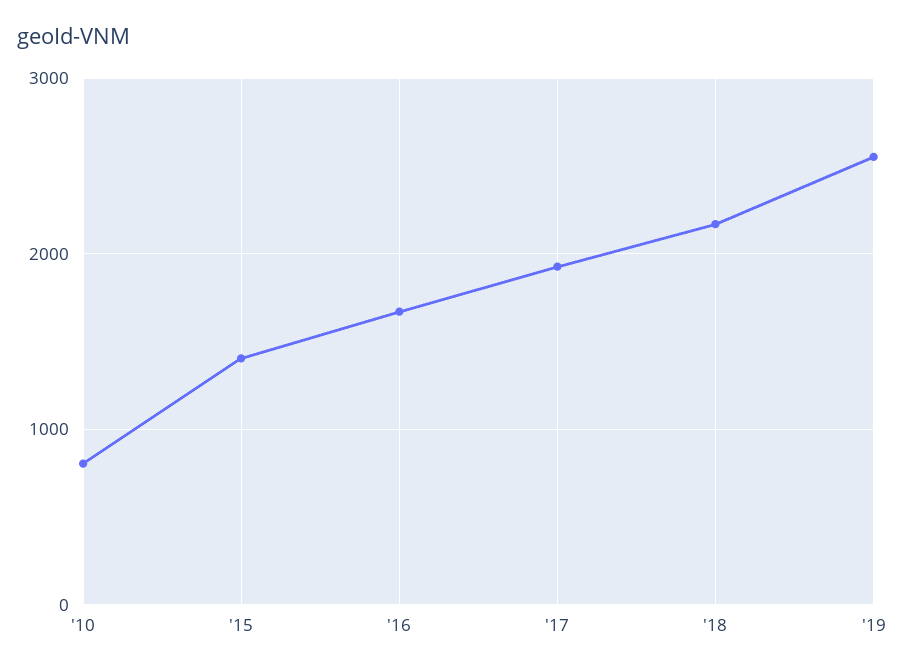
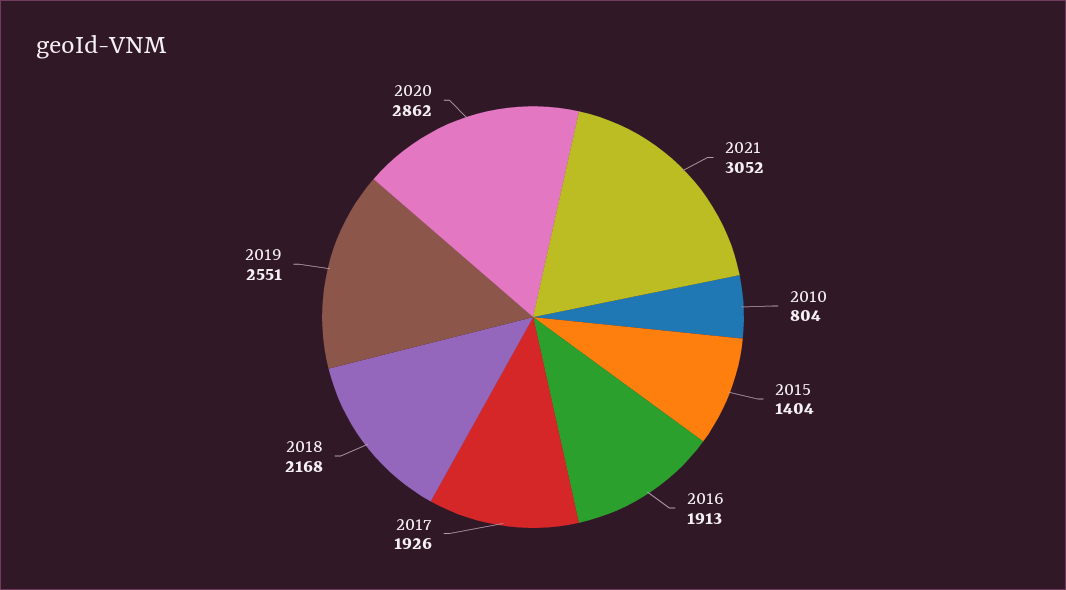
'16: 1700 -> 1913
2021: none -> 3052
2020: none -> 2862

